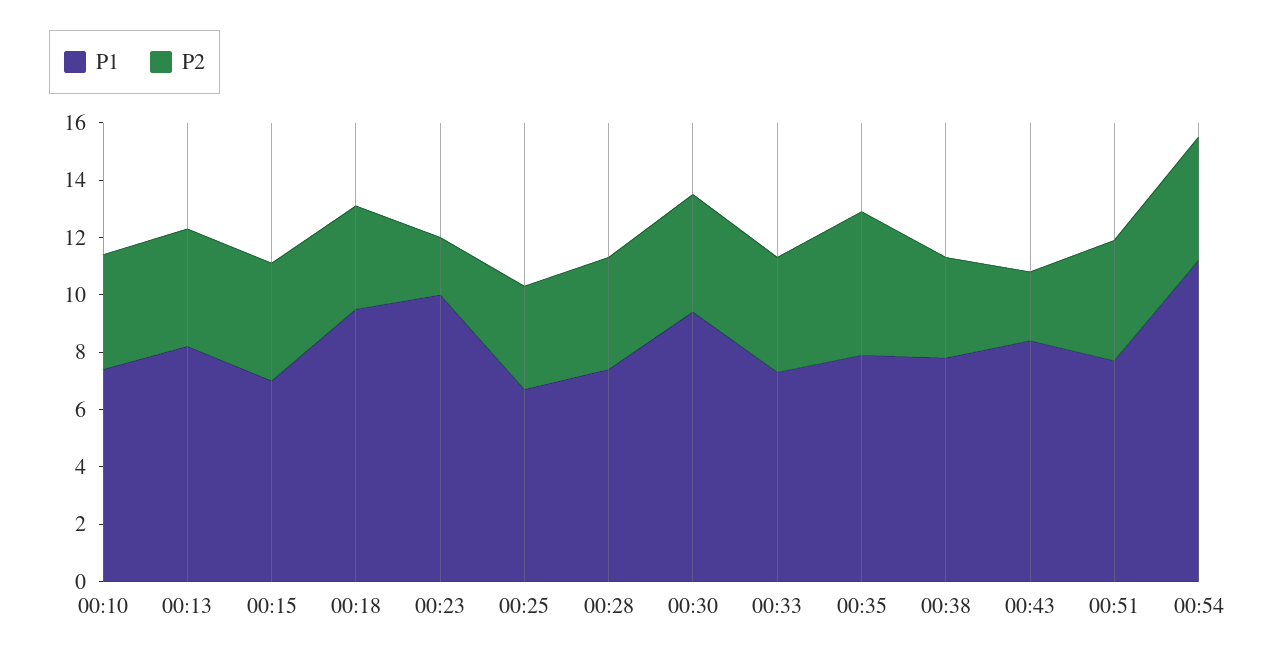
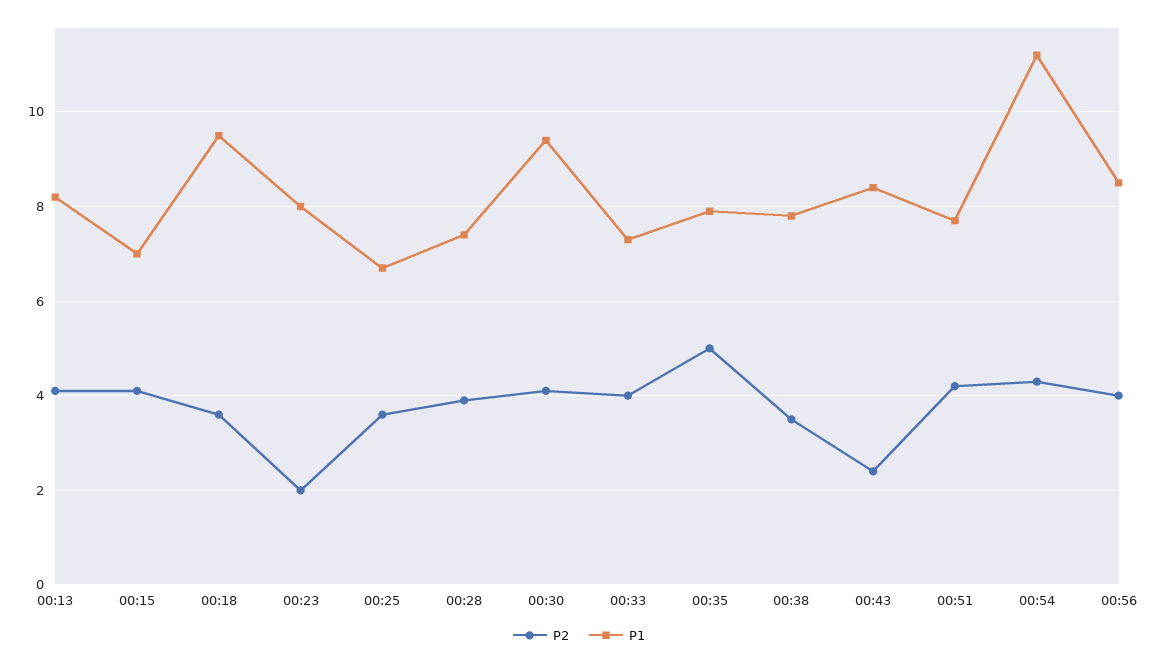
P1, 00:10: 7.5 -> none
P2, 00:10: 4 -> none
P1, 00:23: 10 -> 8
P2, 00:56: none -> 4
P1, 00:56: none -> 8.5

